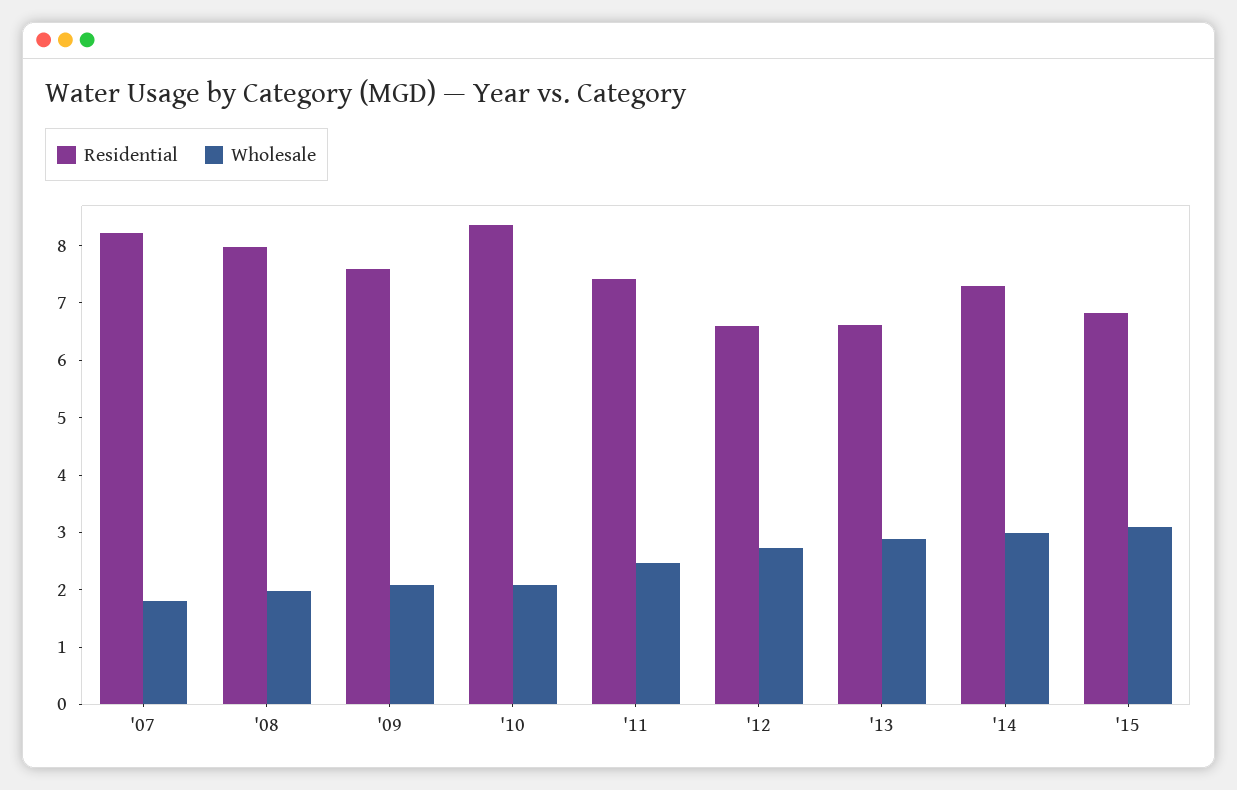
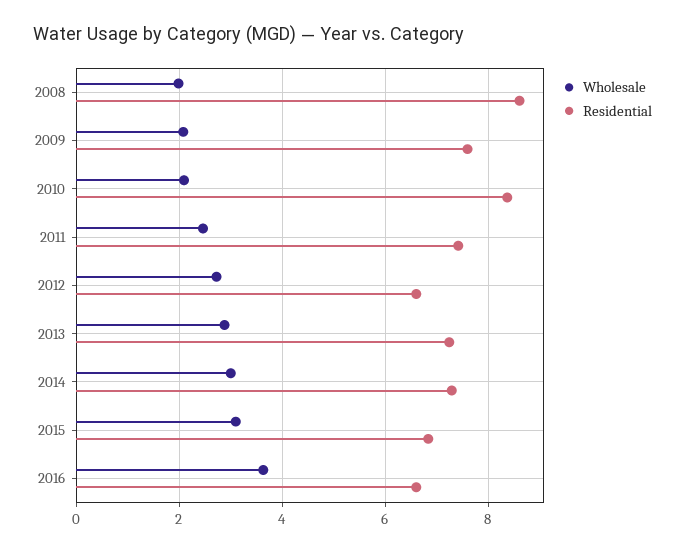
Residential, '07: 8.2 -> none
Wholesale, '07: 1.8 -> none
Residential, '08: 8 -> 8.6
Residential, '13: 6.6 -> 7.2
Wholesale, 2016: none -> 3.6
Residential, 2016: none -> 6.6

